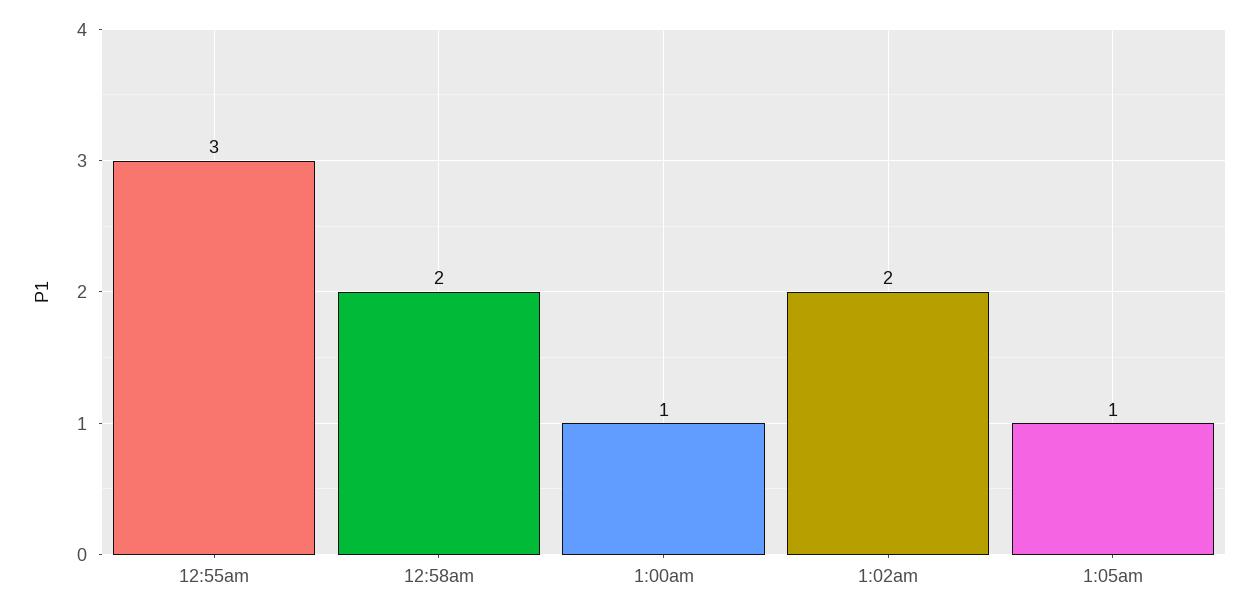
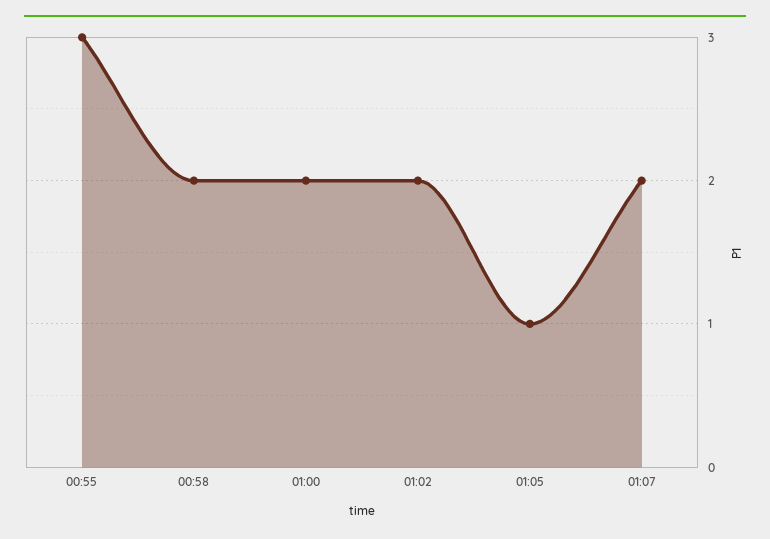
1:00am: 1 -> 2
01:07: none -> 2

